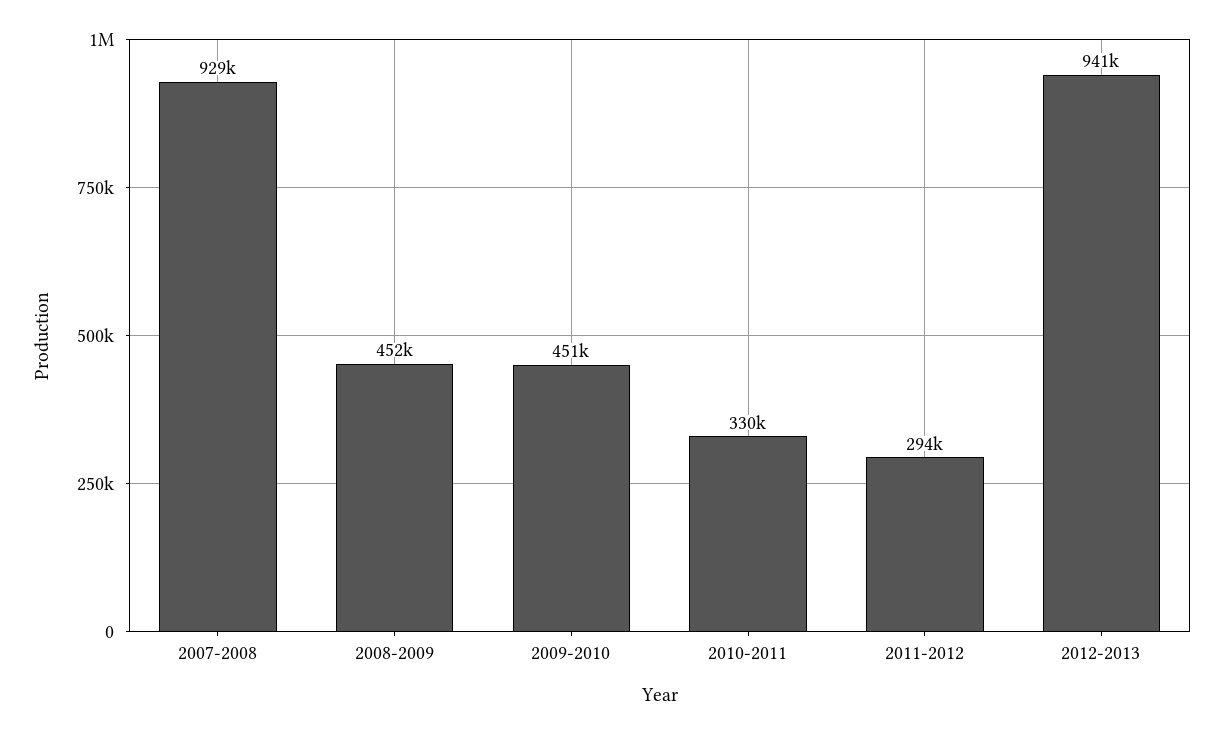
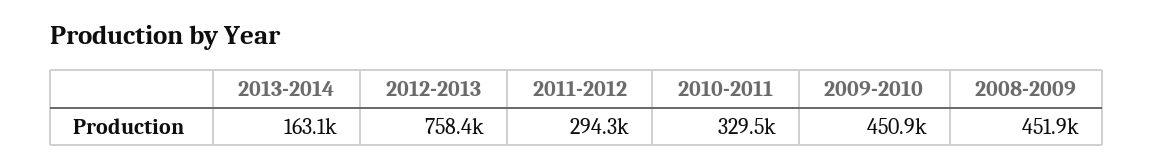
2007-2008: 929000 -> none
2012-2013: 941000 -> 758400
2013-2014: none -> 163100

